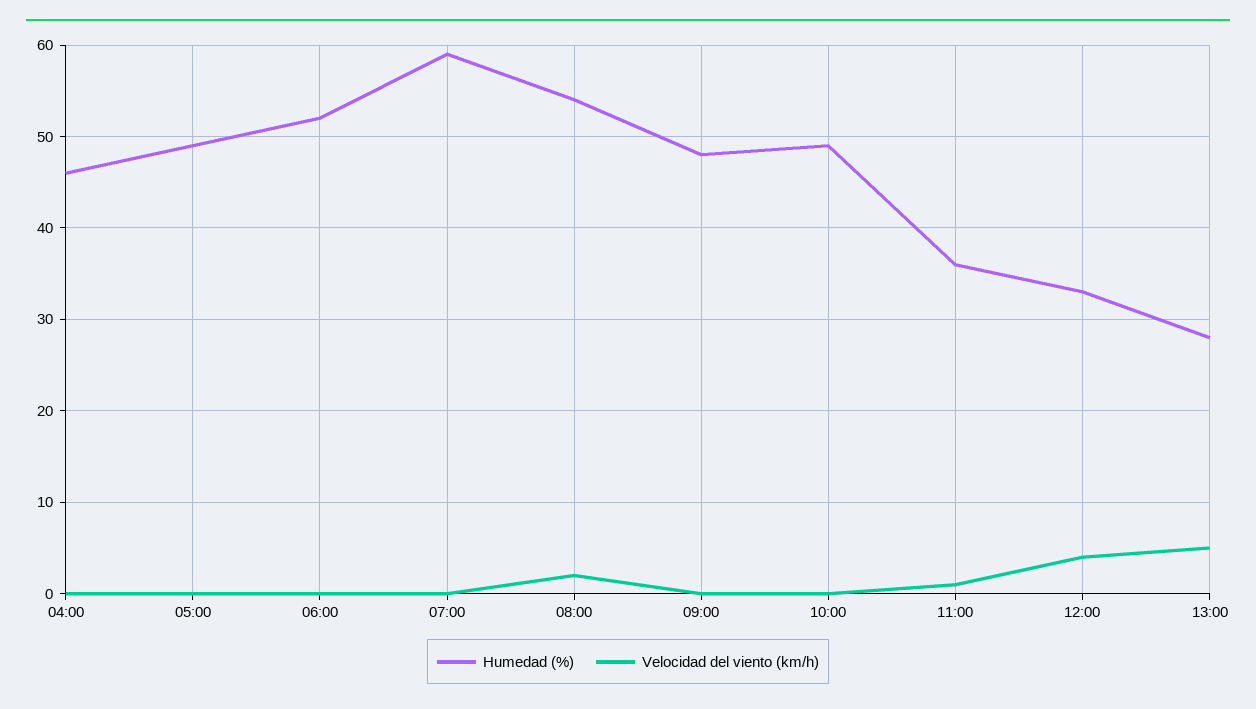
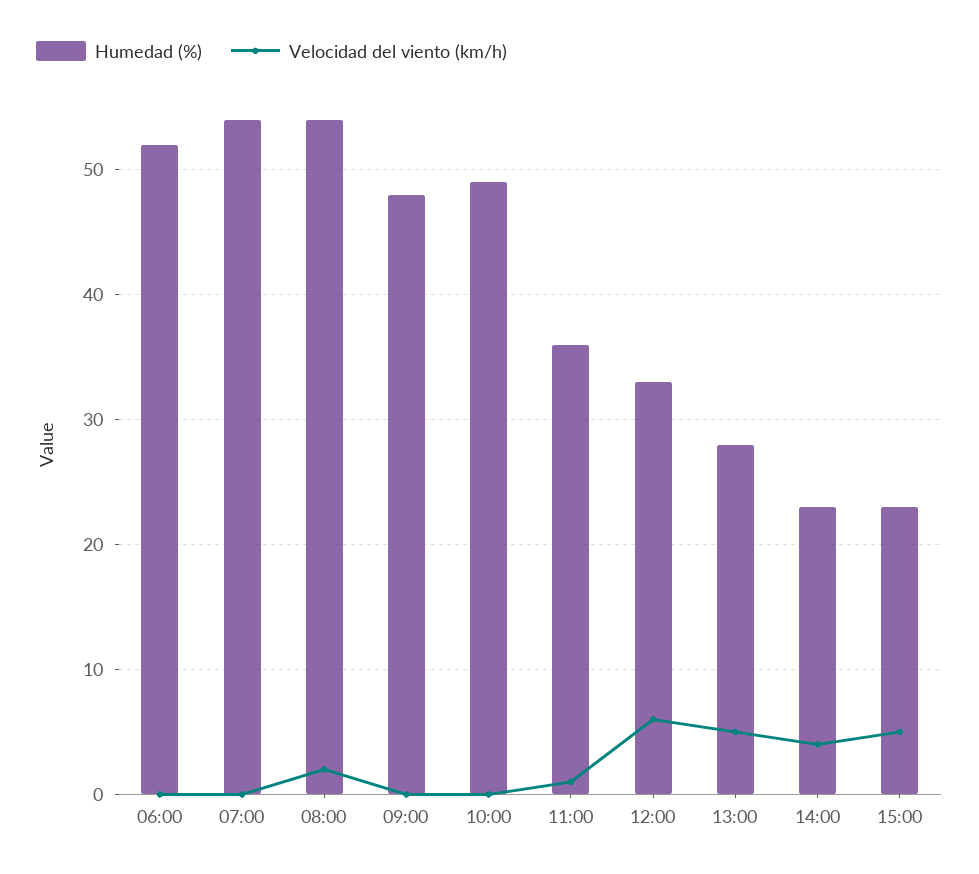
Humedad (%), 04:00: 46 -> none
Velocidad del viento (km/h), 04:00: 0 -> none
Humedad (%), 05:00: 49 -> none
Velocidad del viento (km/h), 05:00: 0 -> none
Humedad (%), 07:00: 59 -> 54
Velocidad del viento (km/h), 12:00: 4 -> 6
Humedad (%), 14:00: none -> 23
Velocidad del viento (km/h), 14:00: none -> 4
Humedad (%), 15:00: none -> 23
Velocidad del viento (km/h), 15:00: none -> 5

